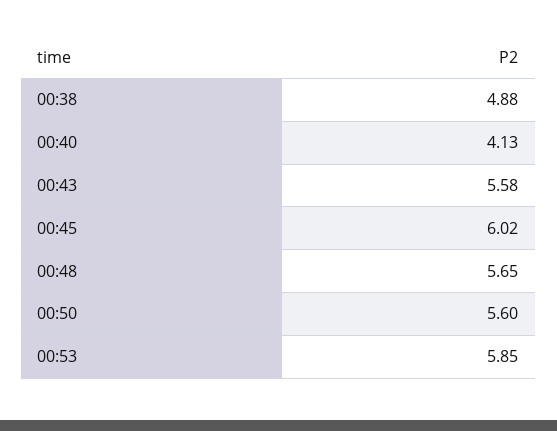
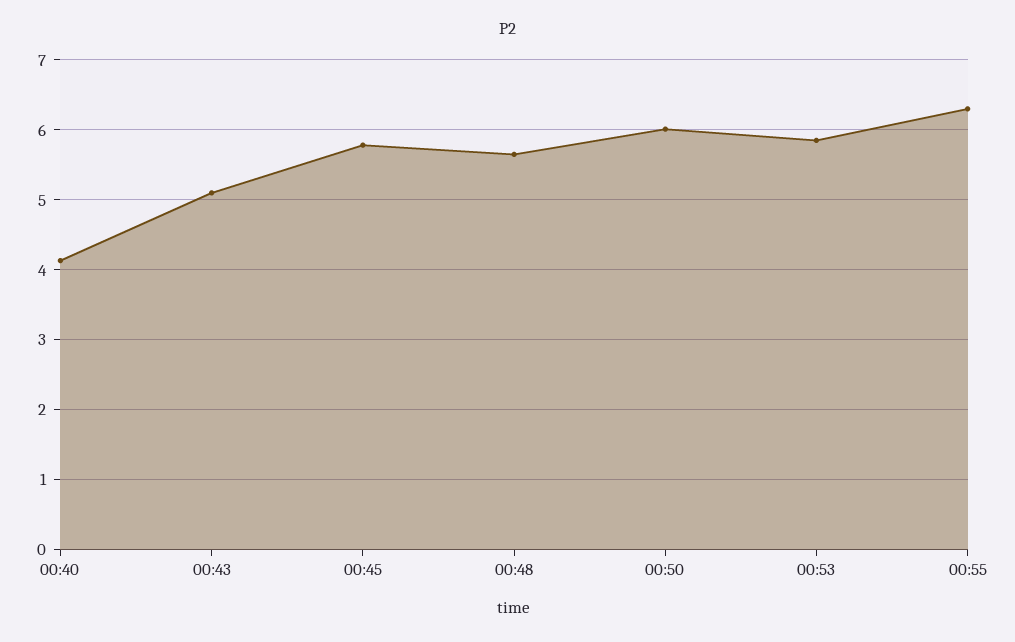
00:38: 4.88 -> none
00:43: 5.58 -> 5.1
00:45: 6.02 -> 5.8
00:50: 5.6 -> 6
00:55: none -> 6.3

